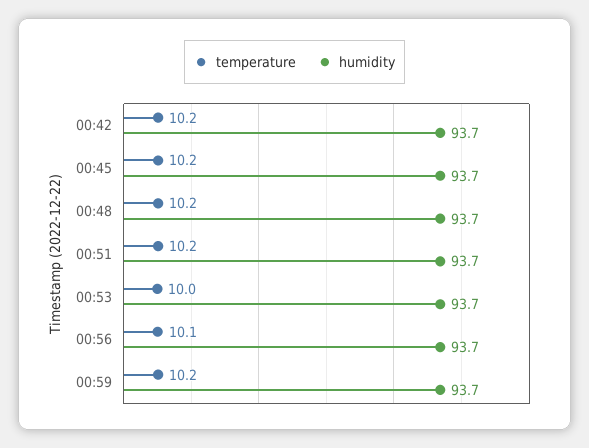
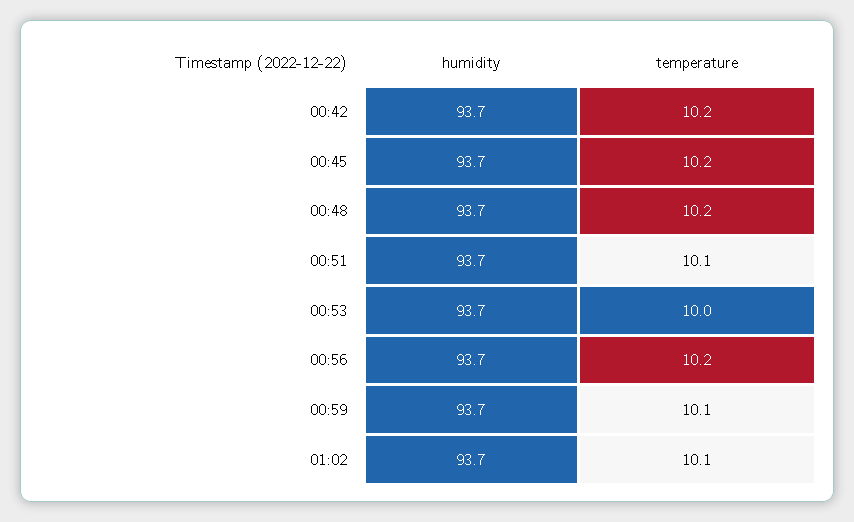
temperature, 00:51: 10.2 -> 10.1
temperature, 00:56: 10.1 -> 10.2
temperature, 00:59: 10.2 -> 10.1
humidity, 01:02: none -> 93.7
temperature, 01:02: none -> 10.1

